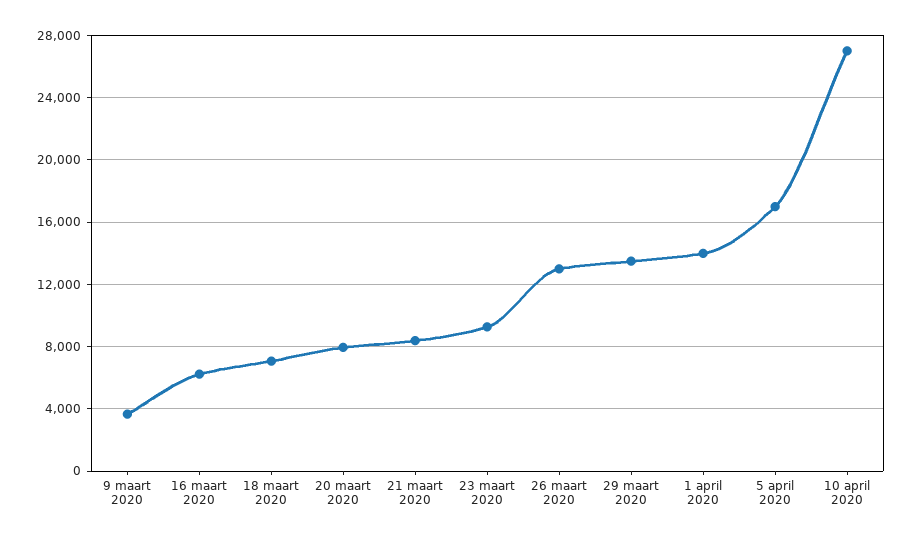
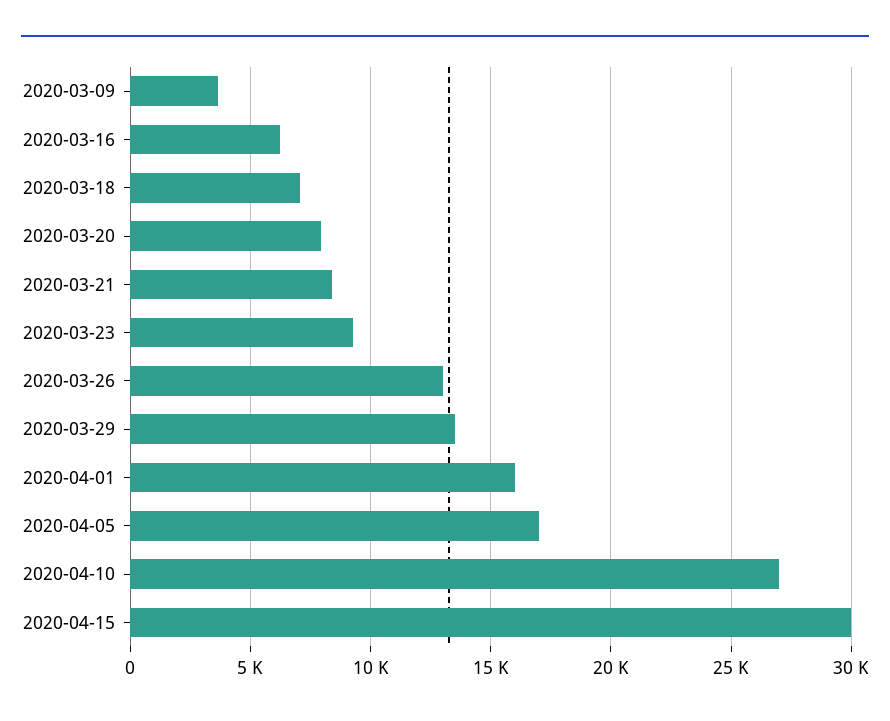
1 april 2020: 14000 -> 16000
2020-04-15: none -> 30000

